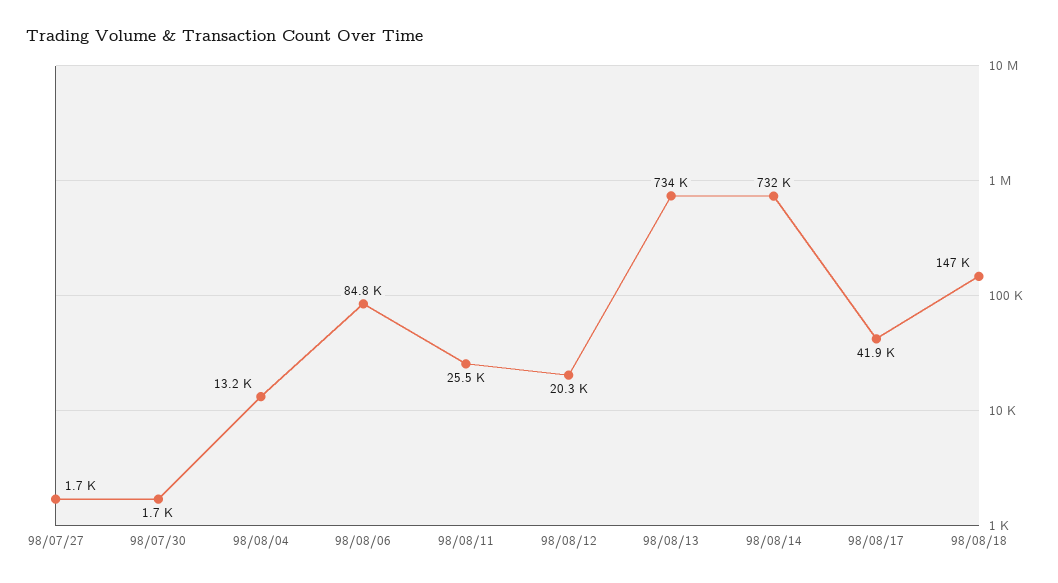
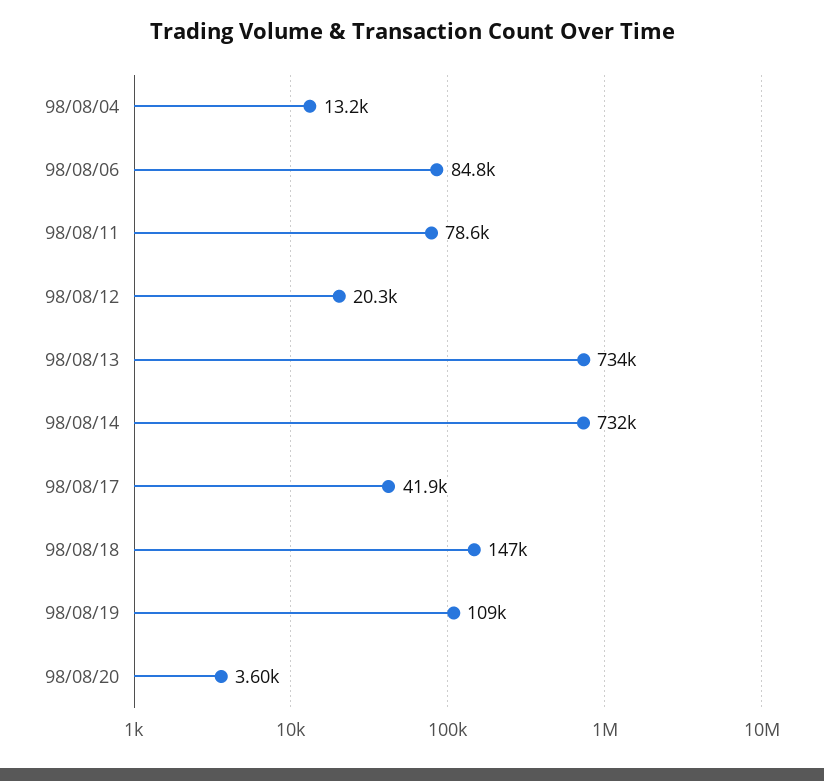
98/07/27: 1700 -> none
98/07/30: 1700 -> none
98/08/11: 25500 -> 78600
98/08/19: none -> 109000
98/08/20: none -> 3600

